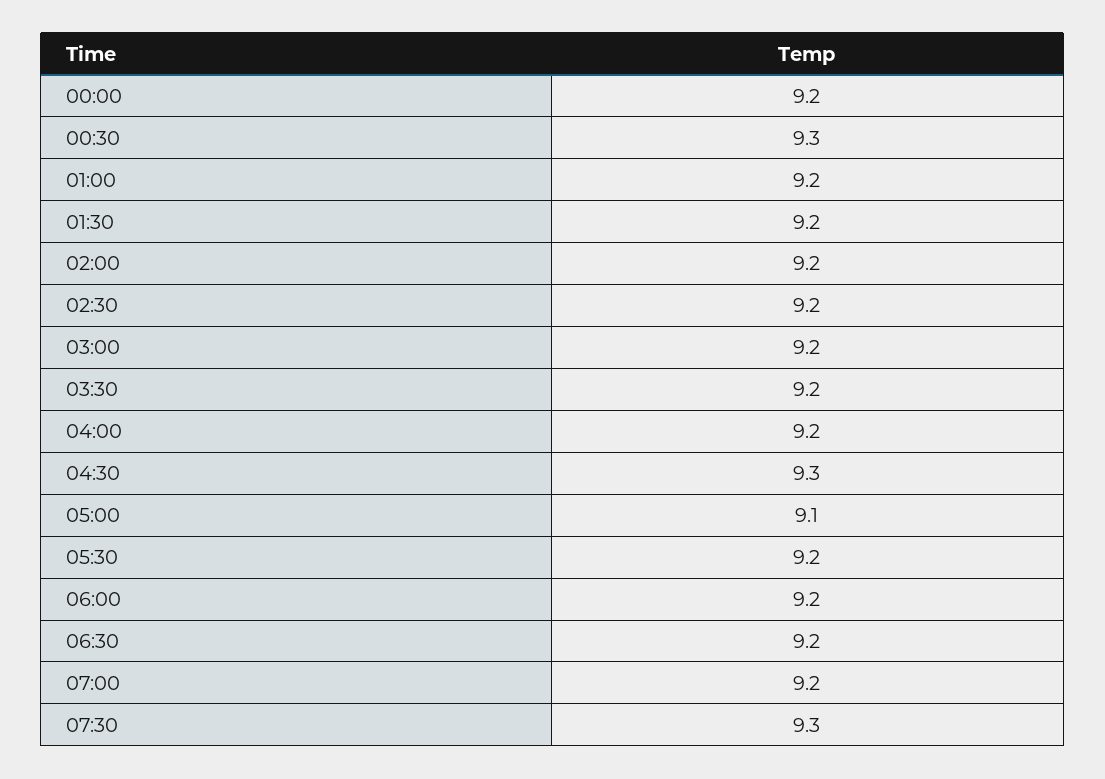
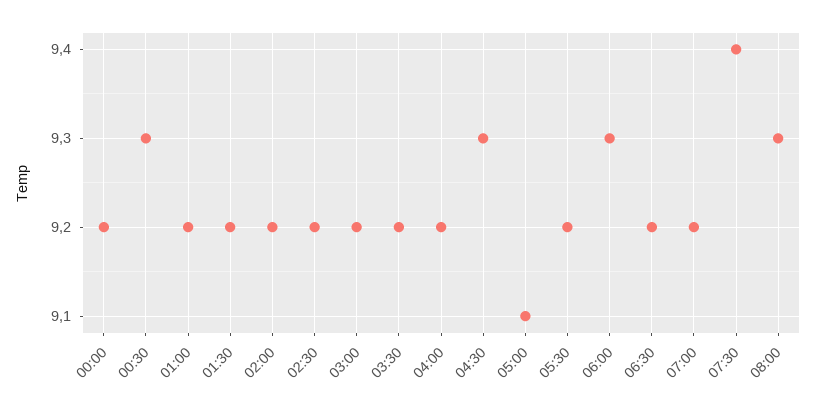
06:00: 9.2 -> 9.3
07:30: 9.3 -> 9.4
08:00: none -> 9.3

